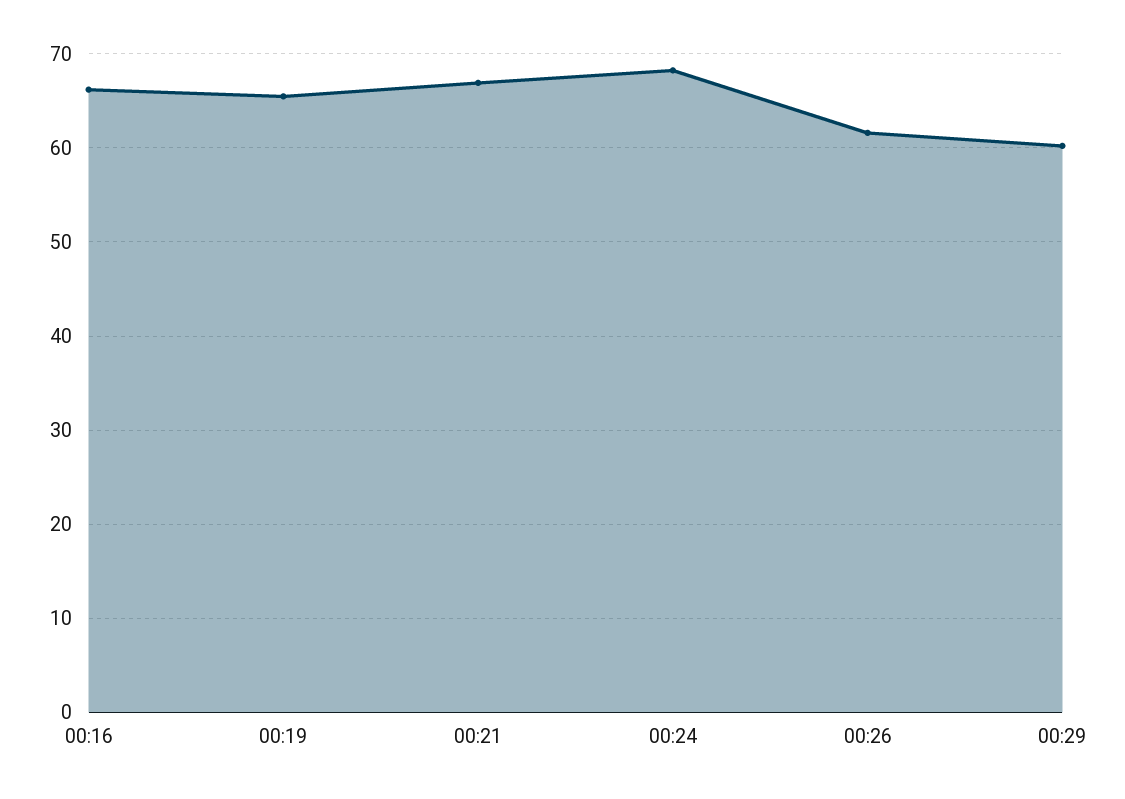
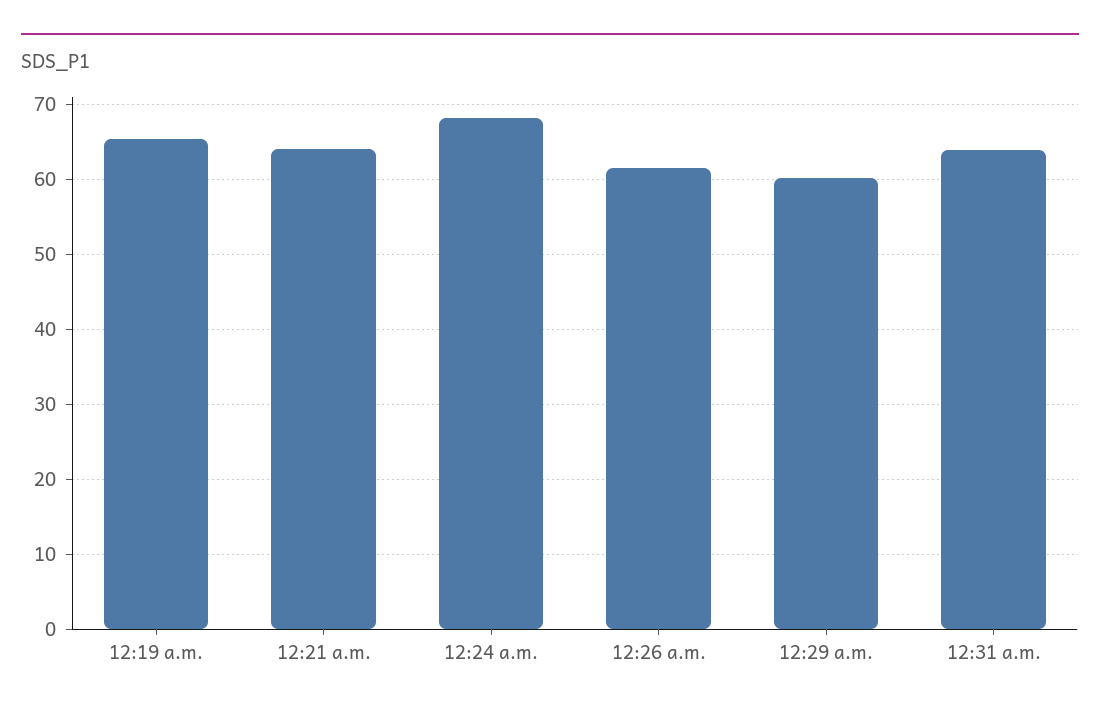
00:16: 66 -> none
00:21: 67 -> 64
12:31 a.m.: none -> 64

